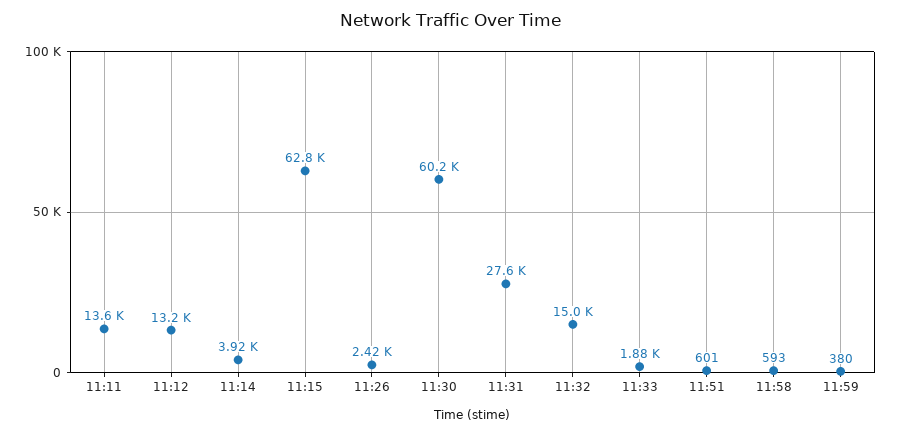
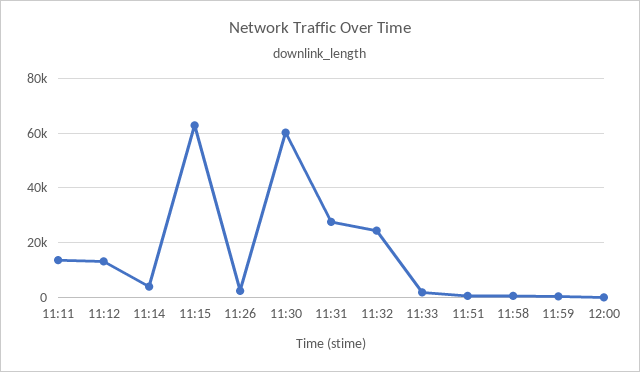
11:32: 15000 -> 25000
12:00: none -> 0

